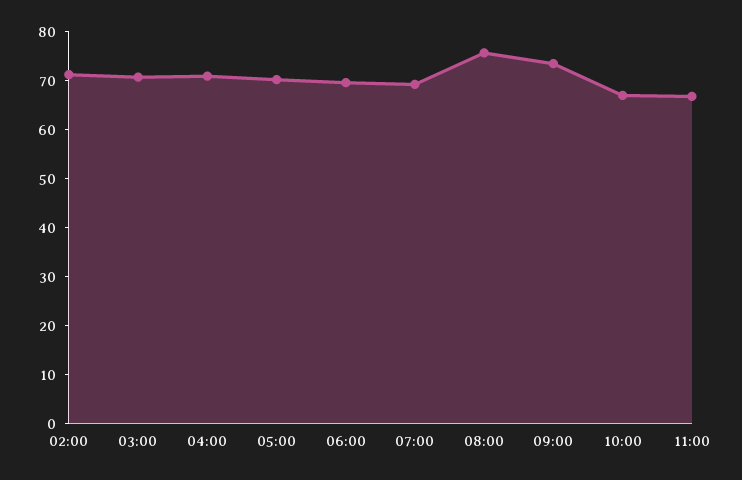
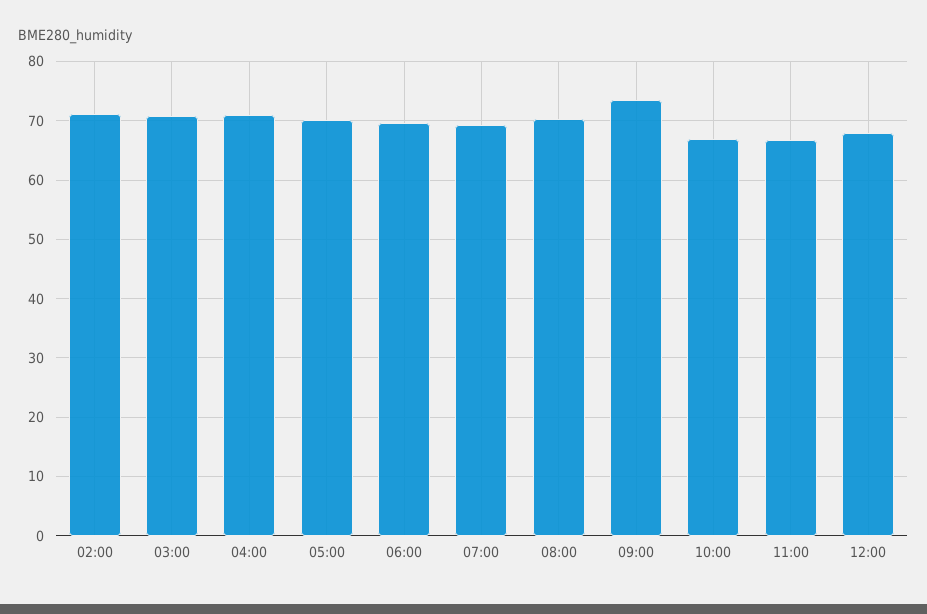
08:00: 76 -> 70
12:00: none -> 68

